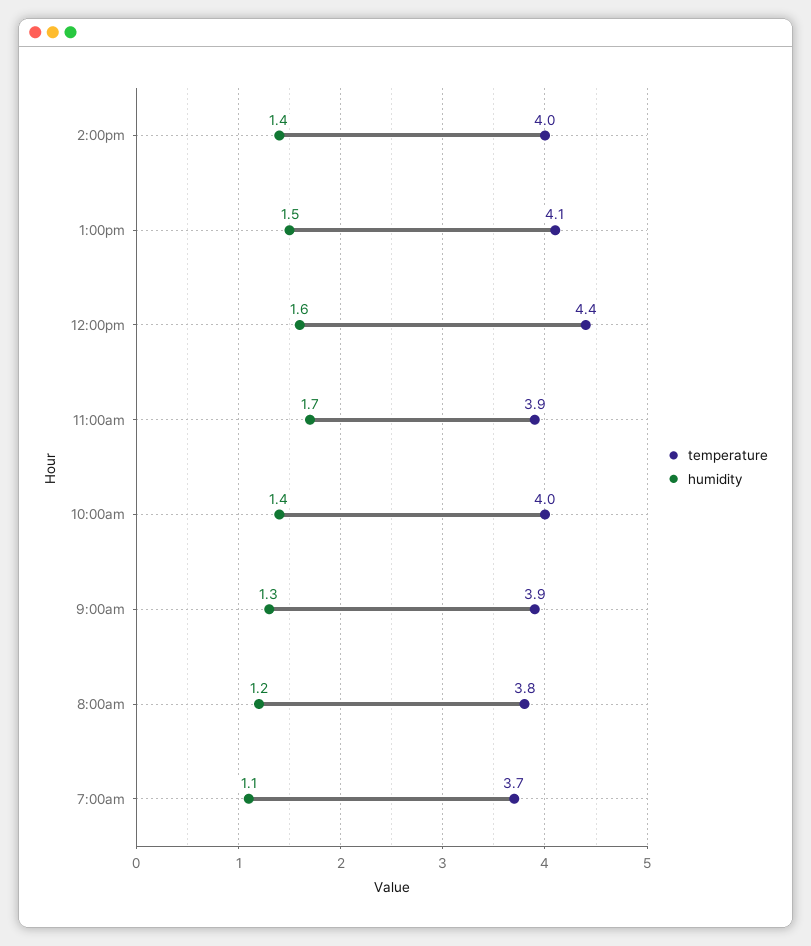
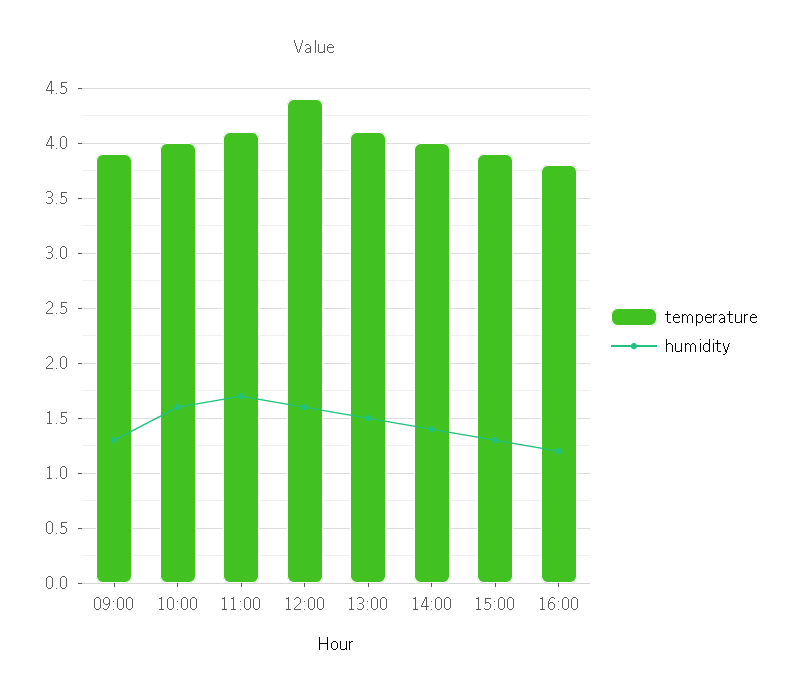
temperature, 11:00am: 3.9 -> 4.1
humidity, 10:00am: 1.4 -> 1.6
temperature, 8:00am: 3.8 -> none
humidity, 8:00am: 1.2 -> none
temperature, 7:00am: 3.7 -> none
humidity, 7:00am: 1.1 -> none
temperature, 15:00: none -> 3.9
humidity, 15:00: none -> 1.3
temperature, 16:00: none -> 3.8
humidity, 16:00: none -> 1.2

